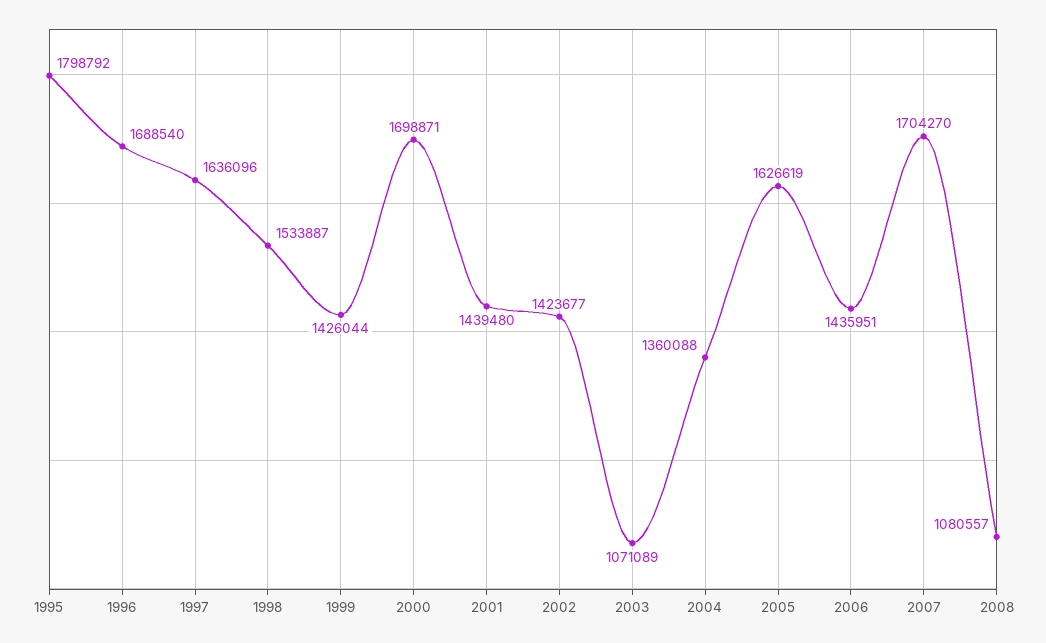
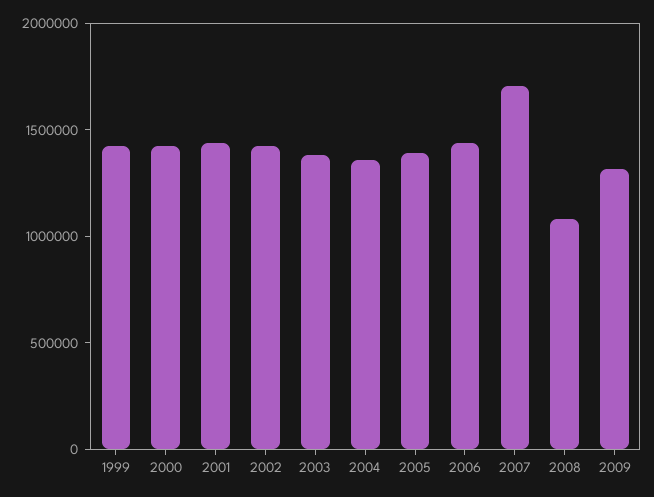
1995: 1798792 -> none
1996: 1688540 -> none
1997: 1636096 -> none
1998: 1533887 -> none
2000: 1698871 -> 1400000
2003: 1071089 -> 1400000
2005: 1626619 -> 1400000
2009: none -> 1300000

